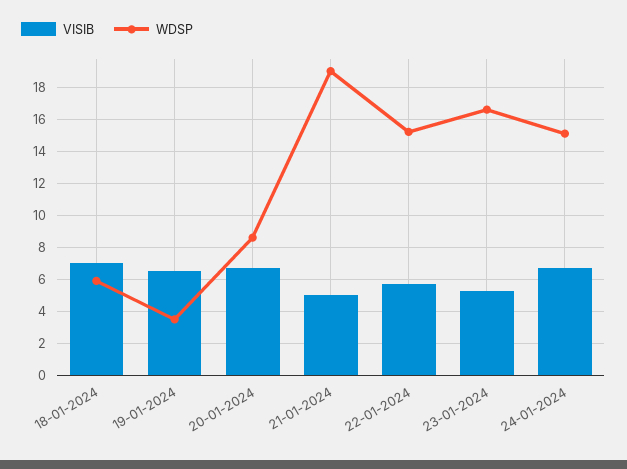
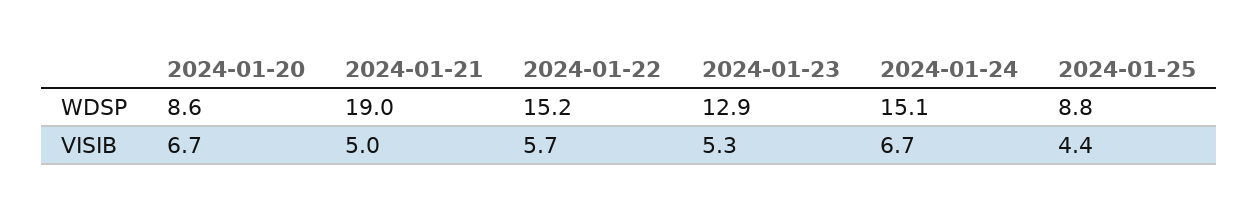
VISIB, 18-01-2024: 7 -> none
WDSP, 18-01-2024: 6 -> none
VISIB, 19-01-2024: 6.5 -> none
WDSP, 19-01-2024: 3.5 -> none
WDSP, 23-01-2024: 16.5 -> 12.9
WDSP, 2024-01-25: none -> 8.8
VISIB, 2024-01-25: none -> 4.4

